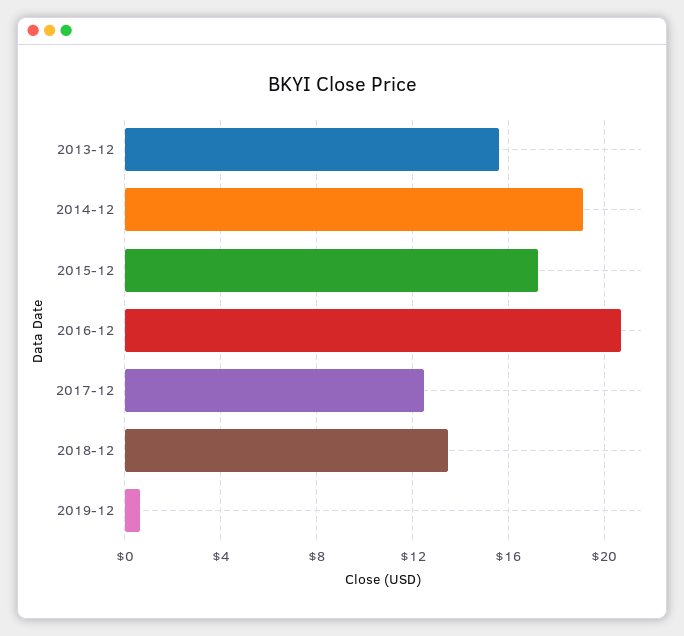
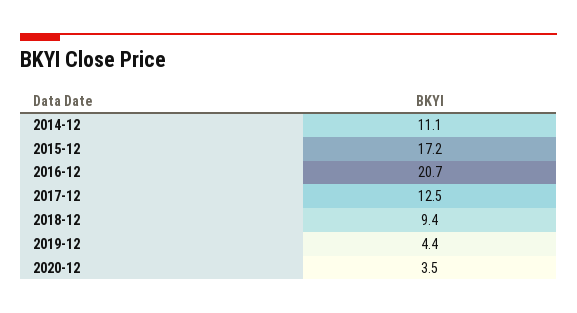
2013-12: 15.5 -> none
2014-12: 19 -> 11.1
2018-12: 13.5 -> 9.4
2019-12: 0.5 -> 4.4
2020-12: none -> 3.5

